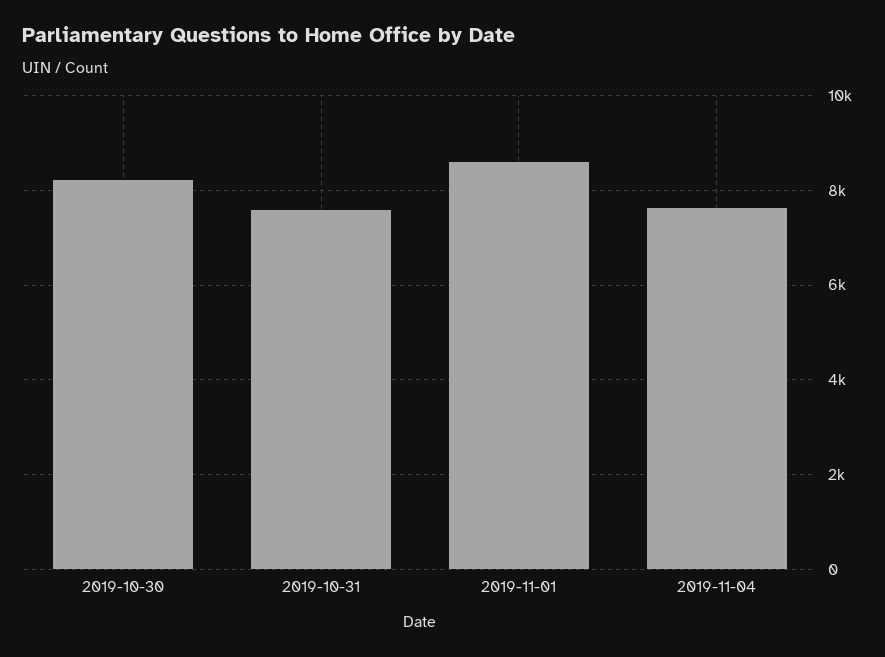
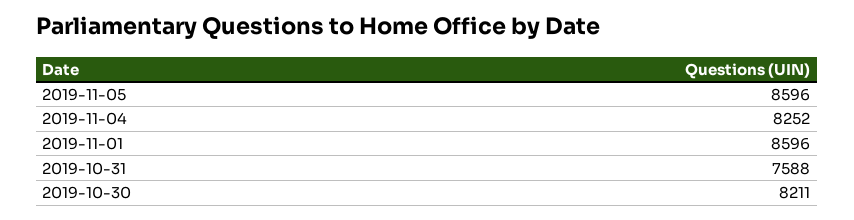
2019-11-04: 7600 -> 8252
2019-11-05: none -> 8596

